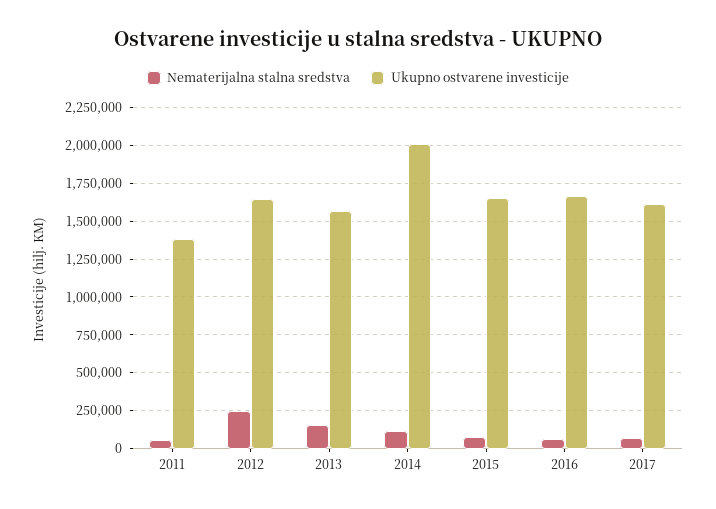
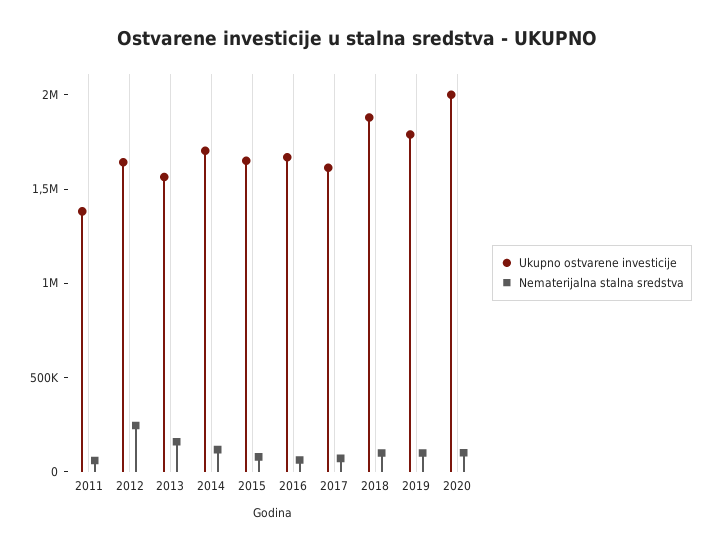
Ukupno ostvarene investicije, 2014: 2000000 -> 1700000
Ukupno ostvarene investicije, 2018: none -> 1900000
Nematerijalna stalna sredstva, 2018: none -> 100000
Ukupno ostvarene investicije, 2019: none -> 1800000
Nematerijalna stalna sredstva, 2019: none -> 100000
Ukupno ostvarene investicije, 2020: none -> 2000000
Nematerijalna stalna sredstva, 2020: none -> 100000

